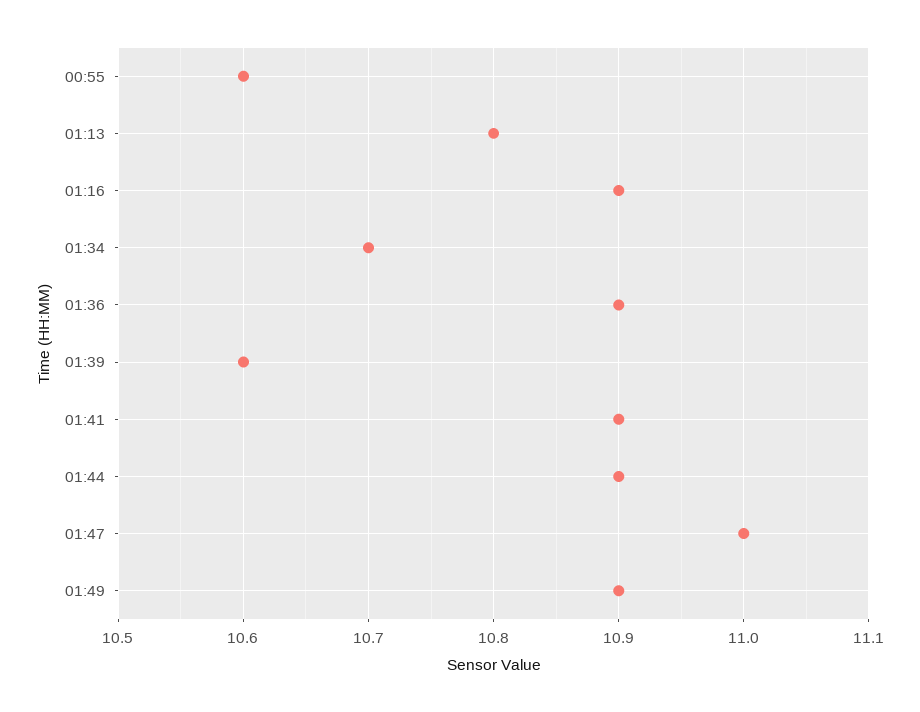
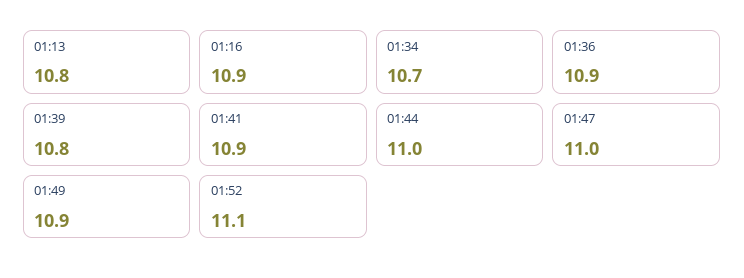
00:55: 10.6 -> none
01:39: 10.6 -> 10.8
01:44: 10.9 -> 11
01:52: none -> 11.1

